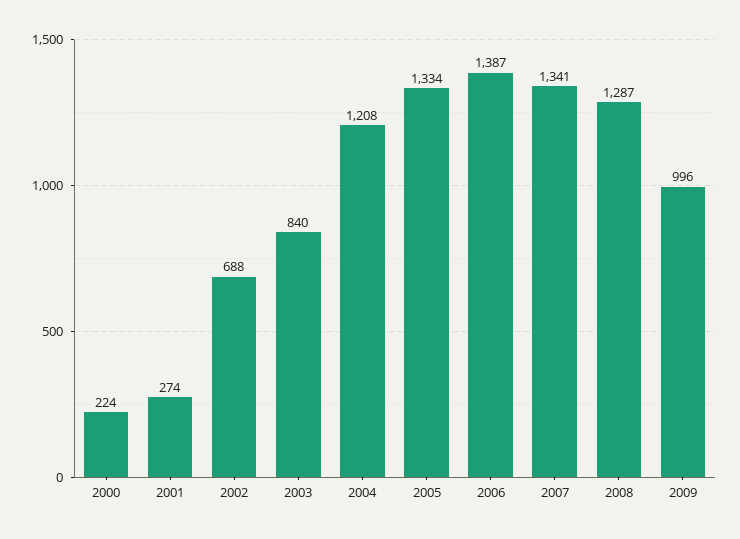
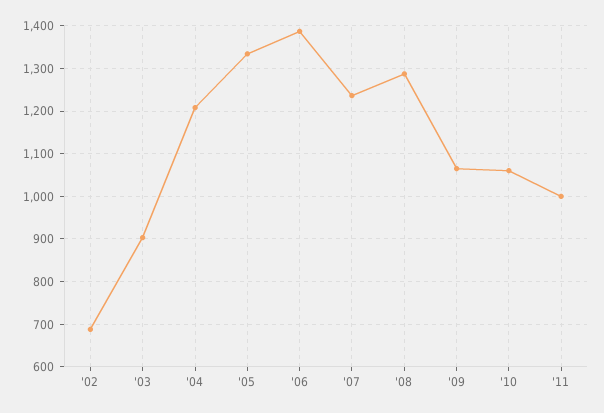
2000: 224 -> none
2001: 274 -> none
2003: 840 -> 900
2007: 1341 -> 1240
2009: 996 -> 1060
'10: none -> 1060
'11: none -> 1000

